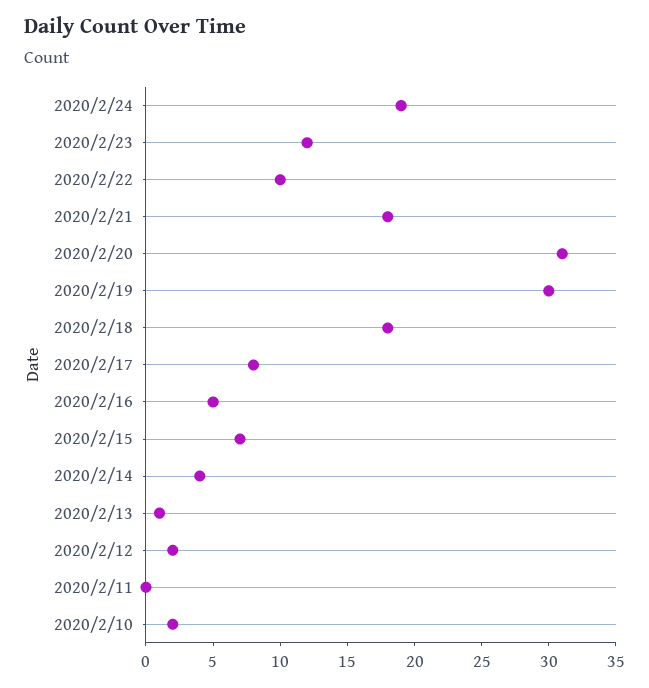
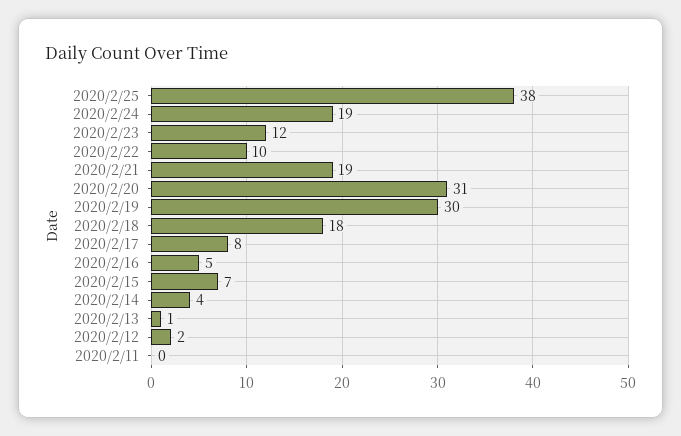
2020/2/21: 18 -> 19
2020/2/10: 2 -> none
2020/2/25: none -> 38

